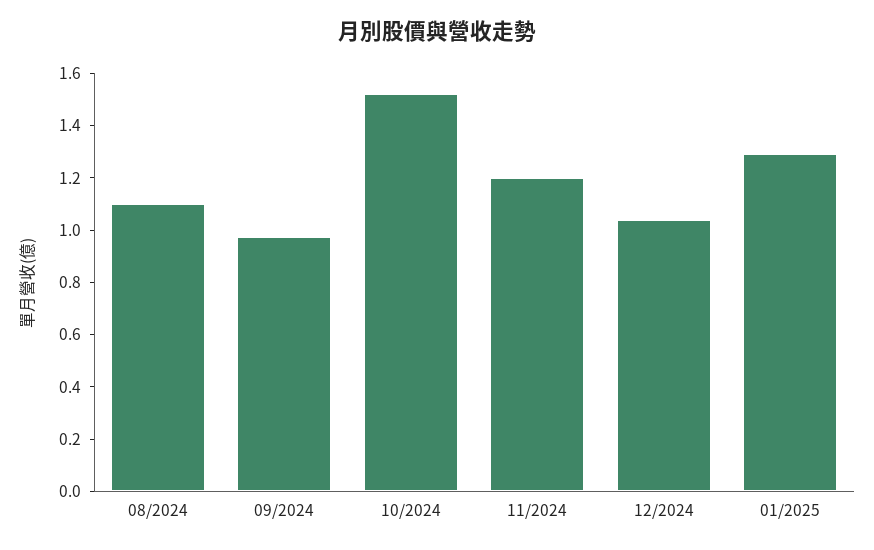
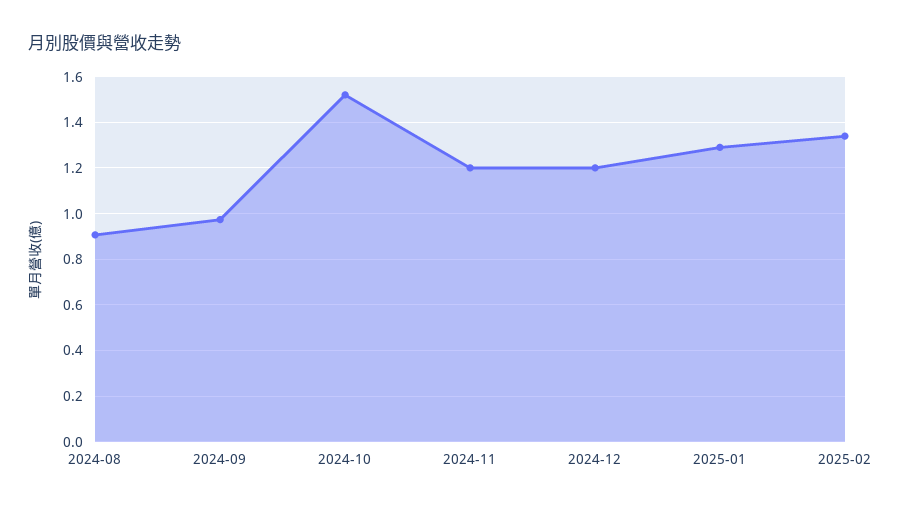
08/2024: 1.1 -> 0.9
12/2024: 1.05 -> 1.2
2025-02: none -> 1.35

